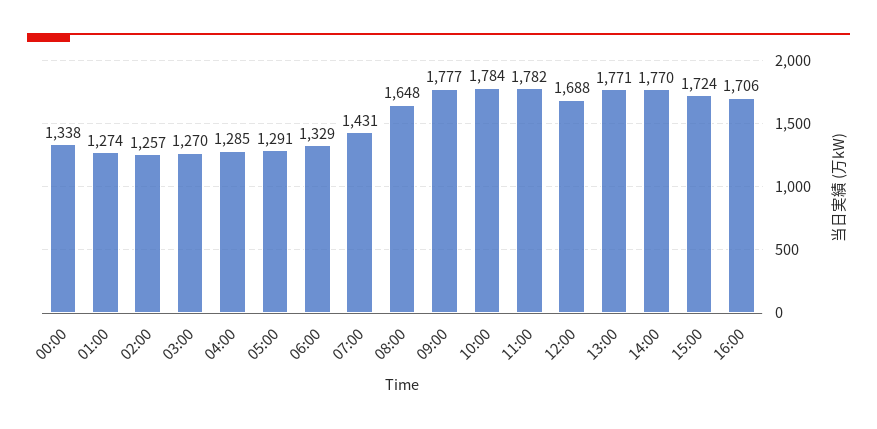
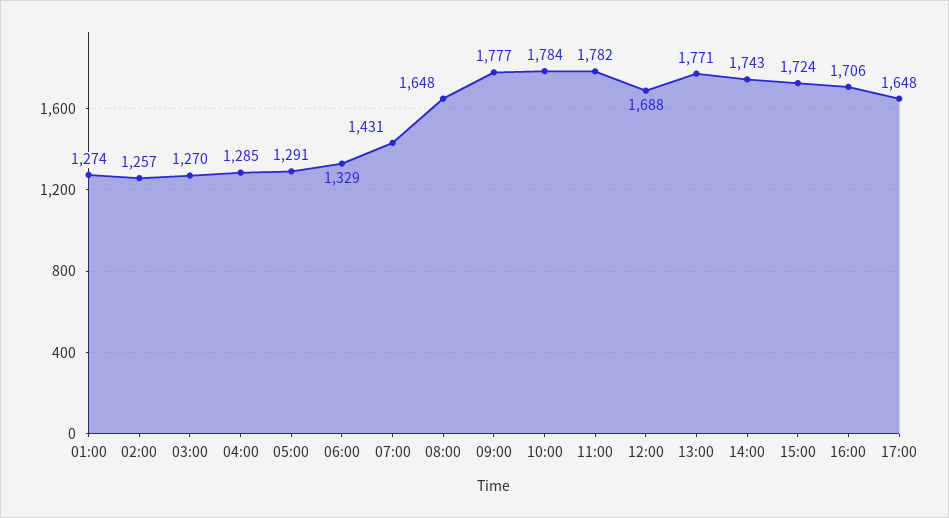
00:00: 1338 -> none
14:00: 1770 -> 1743
17:00: none -> 1648

